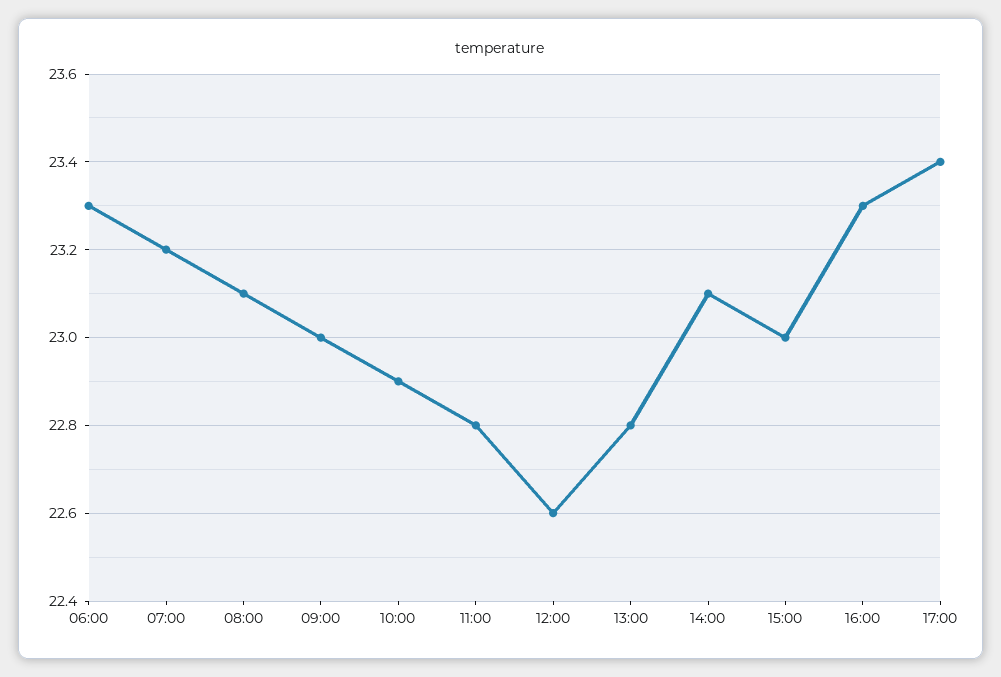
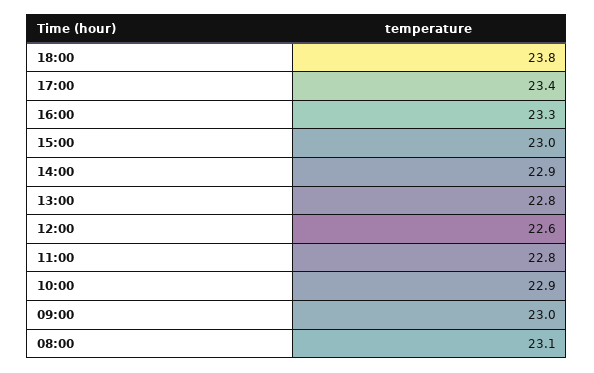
06:00: 23.3 -> none
07:00: 23.2 -> none
14:00: 23.1 -> 22.9
18:00: none -> 23.8

